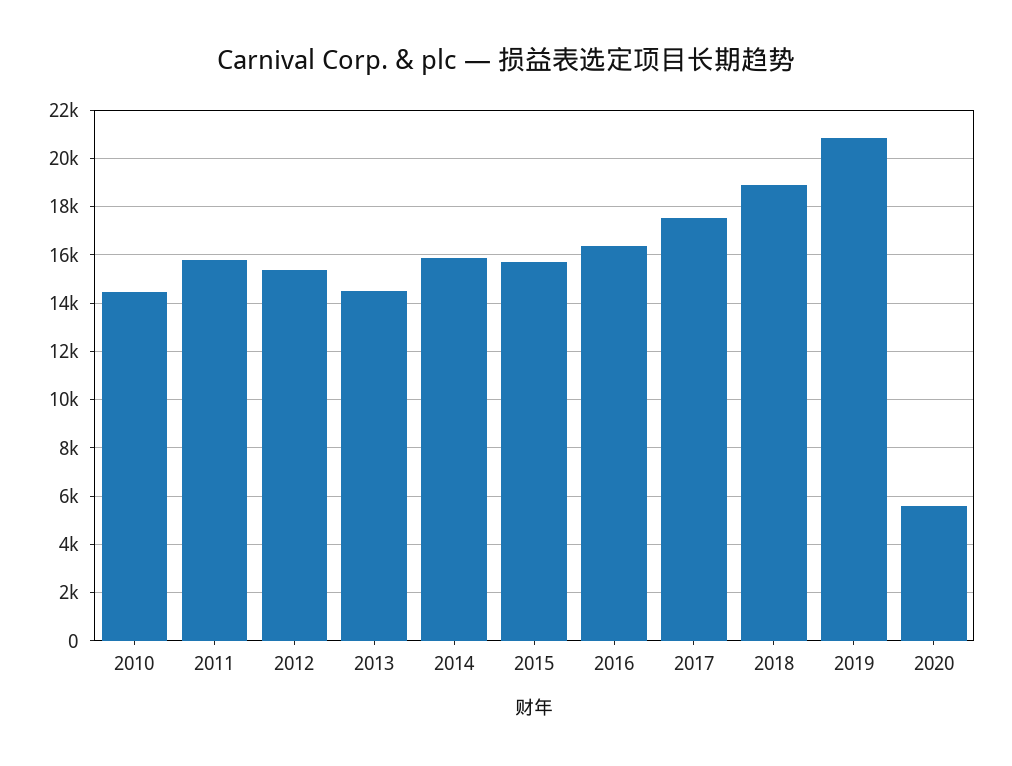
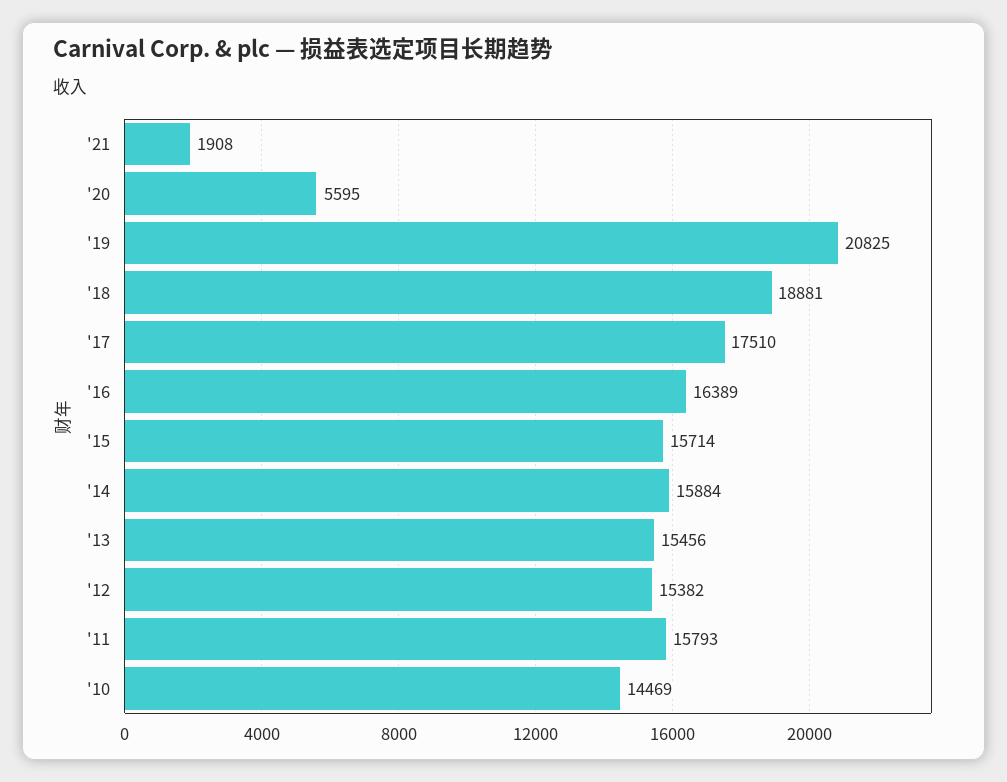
2013: 14500 -> 15456
'21: none -> 1908

